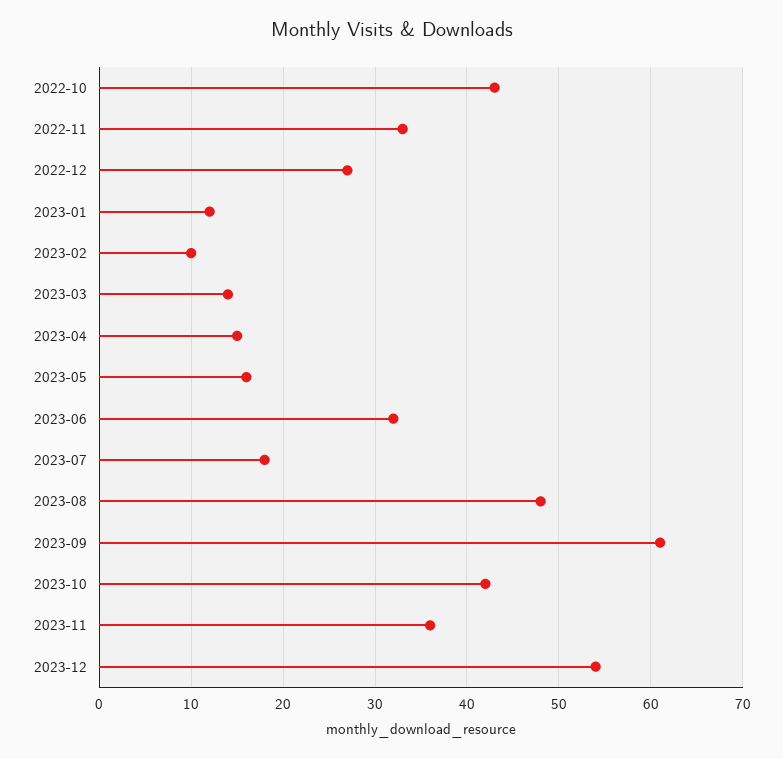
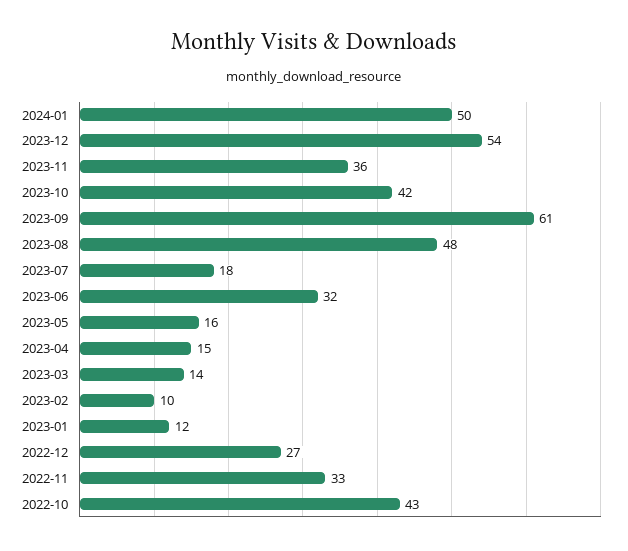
2024-01: none -> 50

